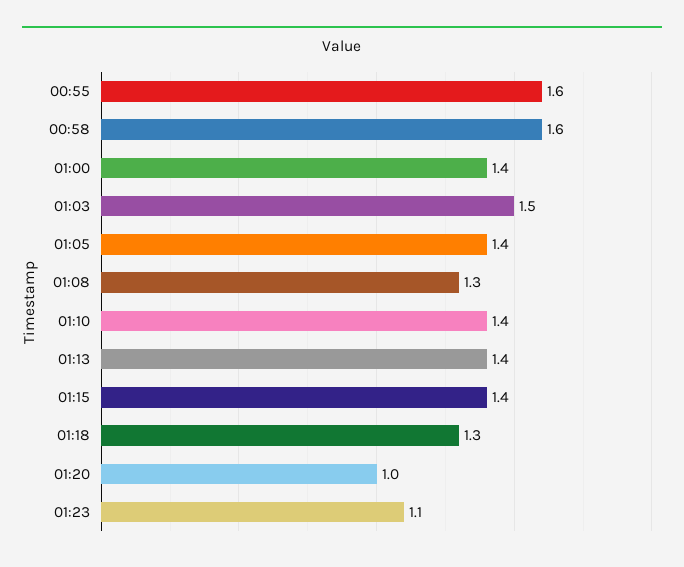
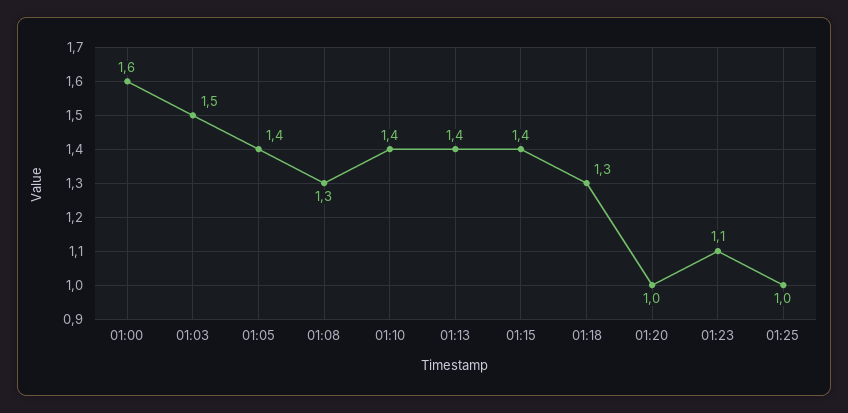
00:55: 1.6 -> none
00:58: 1.6 -> none
01:00: 1.4 -> 1.6
01:25: none -> 1

